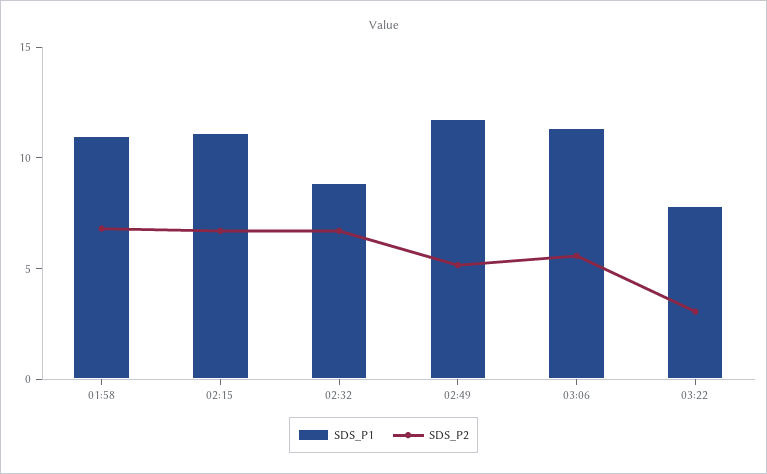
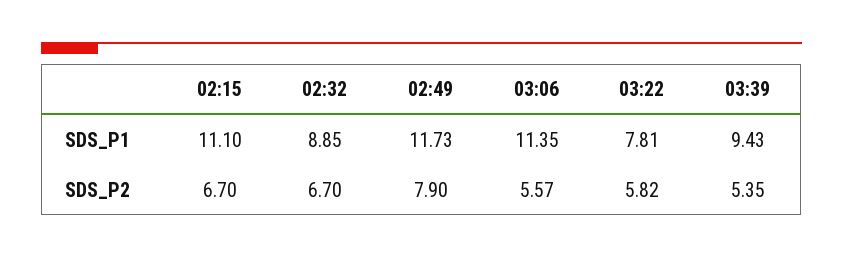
SDS_P1, 01:58: 11 -> none
SDS_P2, 01:58: 7 -> none
SDS_P2, 02:49: 5 -> 7.9
SDS_P2, 03:22: 3 -> 5.82
SDS_P1, 03:39: none -> 9.43
SDS_P2, 03:39: none -> 5.35

